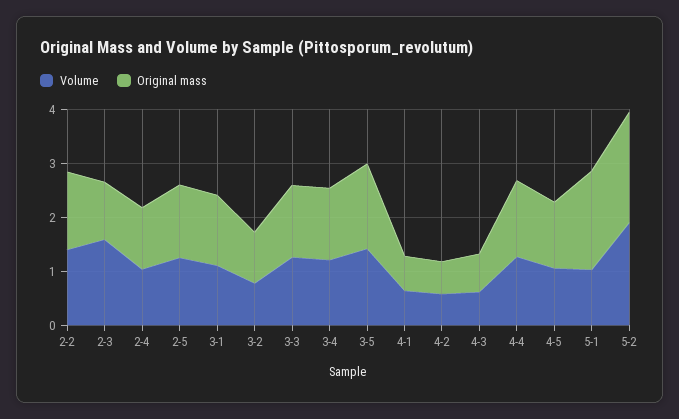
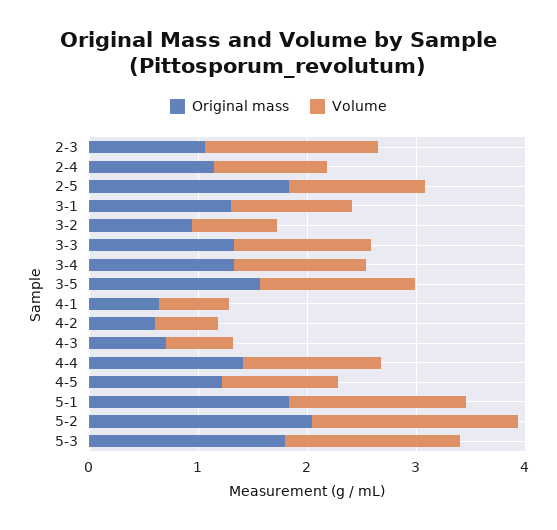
Volume, 2-2: 1.4 -> none
Original mass, 2-2: 1.4 -> none
Original mass, 2-5: 1.4 -> 1.8
Volume, 5-1: 1 -> 1.6
Original mass, 5-3: none -> 1.8
Volume, 5-3: none -> 1.6

